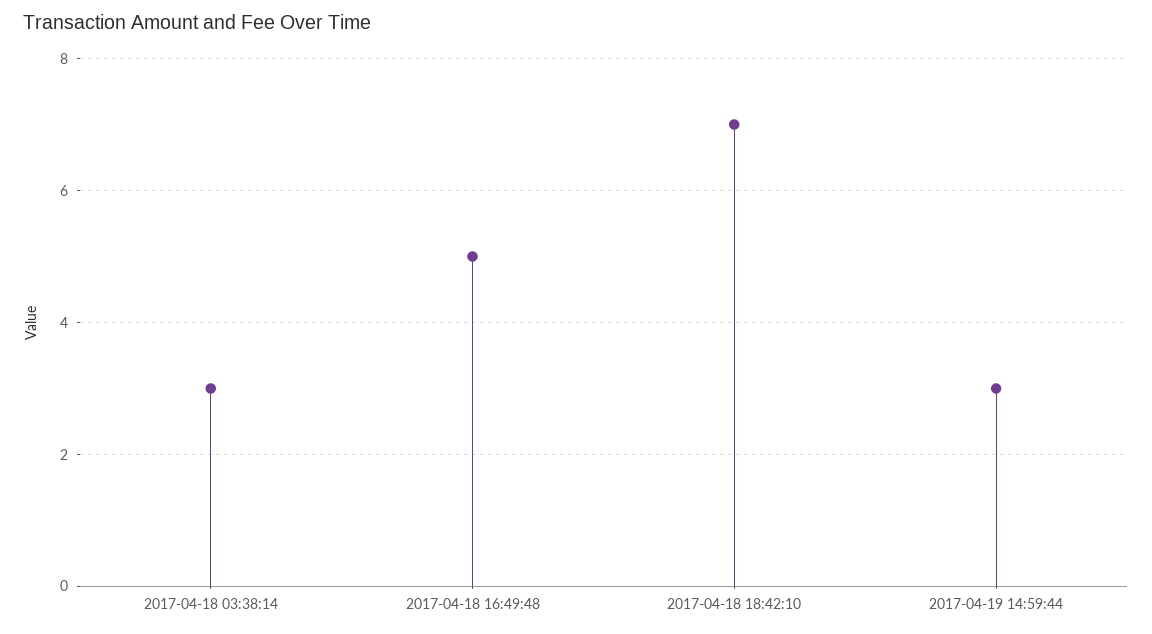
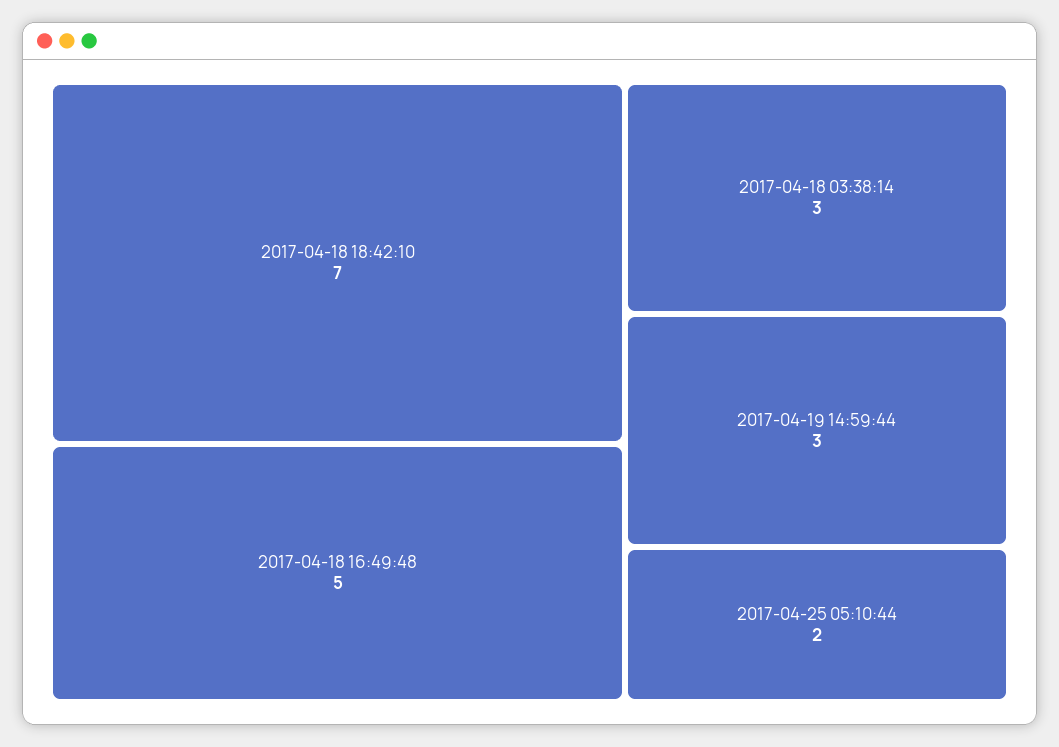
2017-04-25 05:10:44: none -> 2

